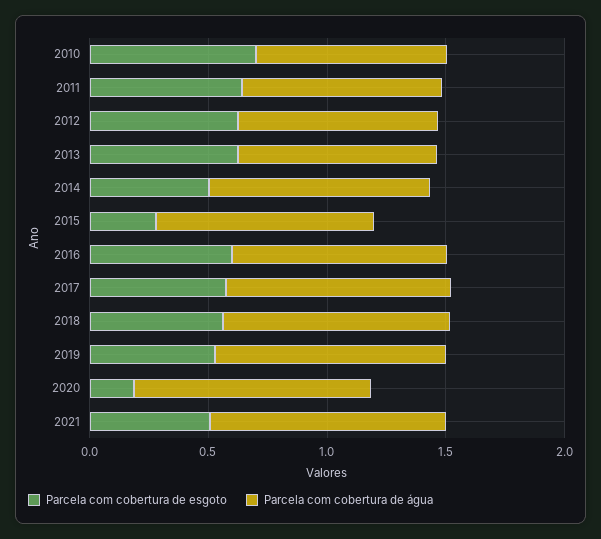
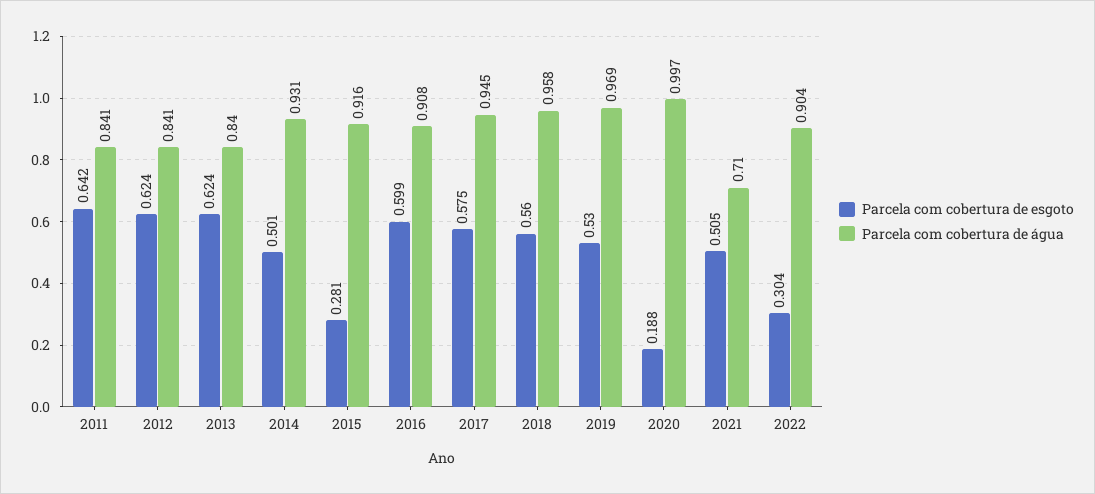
Parcela com cobertura de esgoto, 2010: 0.7 -> none
Parcela com cobertura de água, 2010: 0.8 -> none
Parcela com cobertura de água, 2021: 1 -> 0.71
Parcela com cobertura de esgoto, 2022: none -> 0.304
Parcela com cobertura de água, 2022: none -> 0.904

